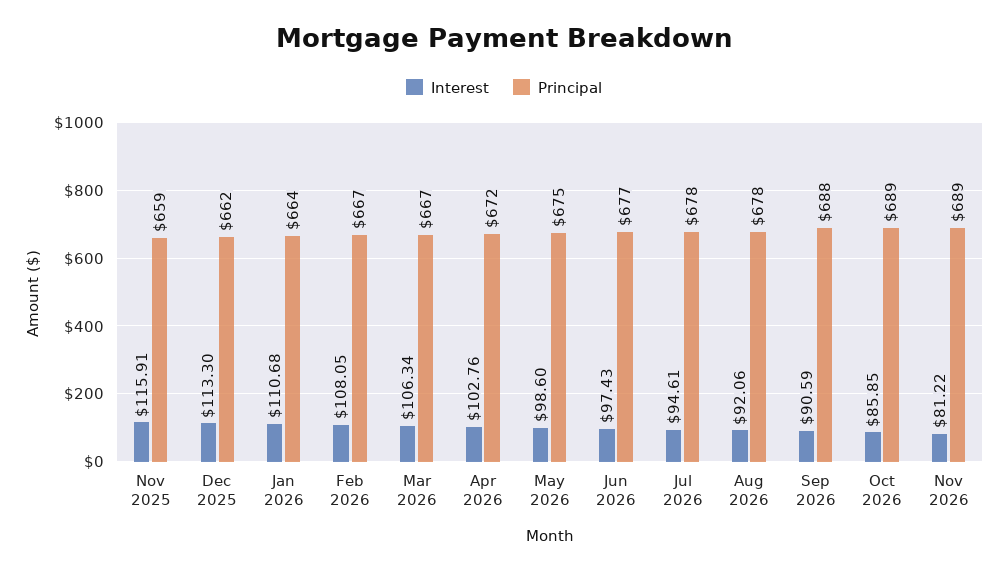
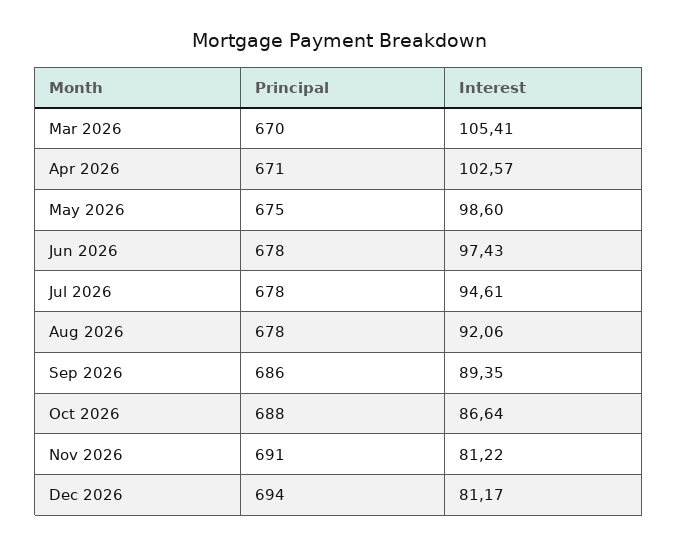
Interest, Nov 2025: 115.91 -> none
Principal, Nov 2025: 659 -> none
Interest, Dec 2025: 113.3 -> none
Principal, Dec 2025: 662 -> none
Interest, Jan 2026: 110.68 -> none
Principal, Jan 2026: 664 -> none
Interest, Feb 2026: 108.05 -> none
Principal, Feb 2026: 667 -> none
Interest, Mar 2026: 106.34 -> 105.41
Principal, Mar 2026: 667 -> 670
Interest, Apr 2026: 102.76 -> 102.57
Principal, Apr 2026: 672 -> 671
Principal, Jun 2026: 677 -> 678
Interest, Sep 2026: 90.59 -> 89.35
Principal, Sep 2026: 688 -> 686
Interest, Oct 2026: 85.85 -> 86.64
Principal, Oct 2026: 689 -> 688
Principal, Nov 2026: 689 -> 691
Principal, Dec 2026: none -> 694
Interest, Dec 2026: none -> 81.17

